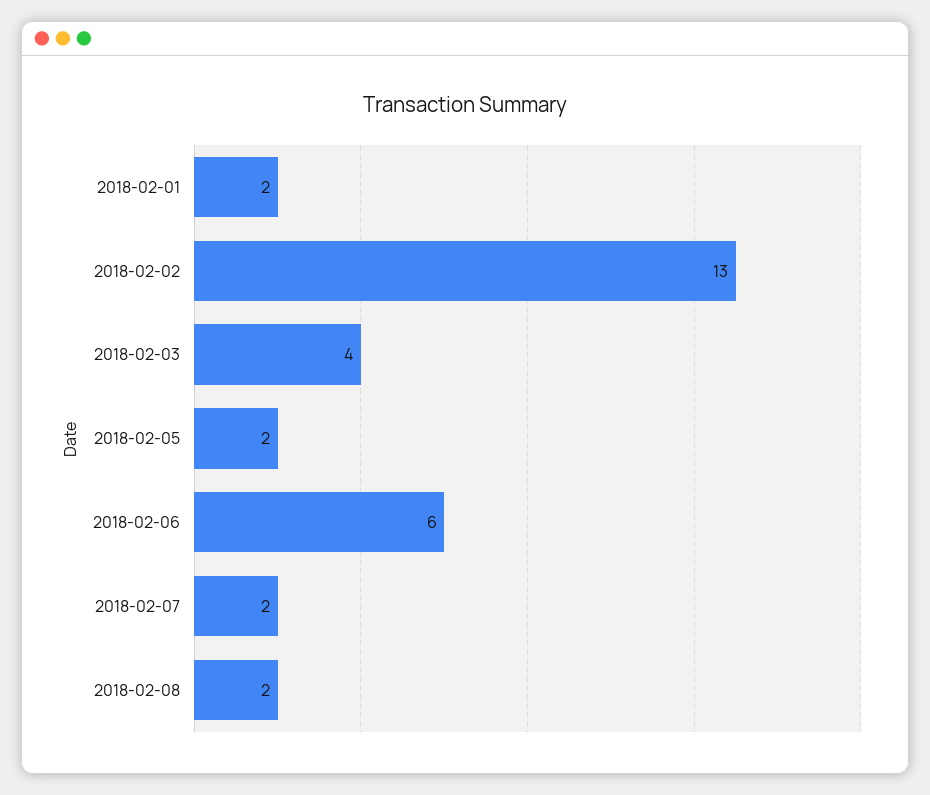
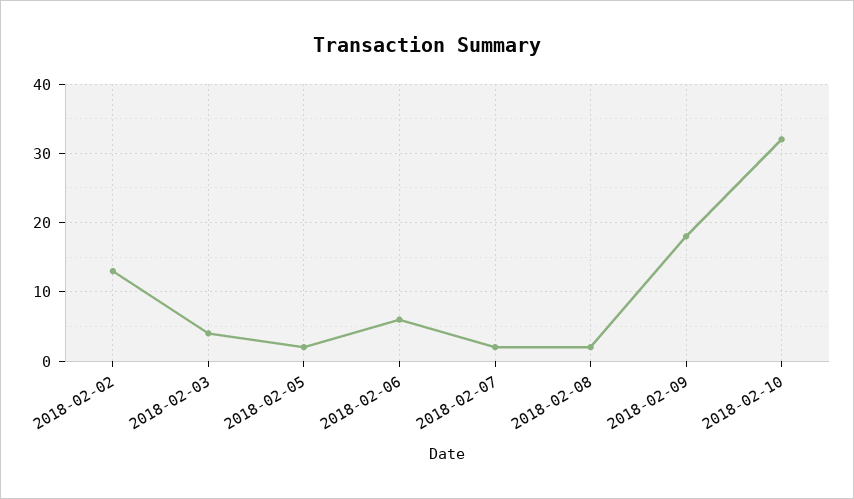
2018-02-01: 2 -> none
2018-02-09: none -> 18
2018-02-10: none -> 32

